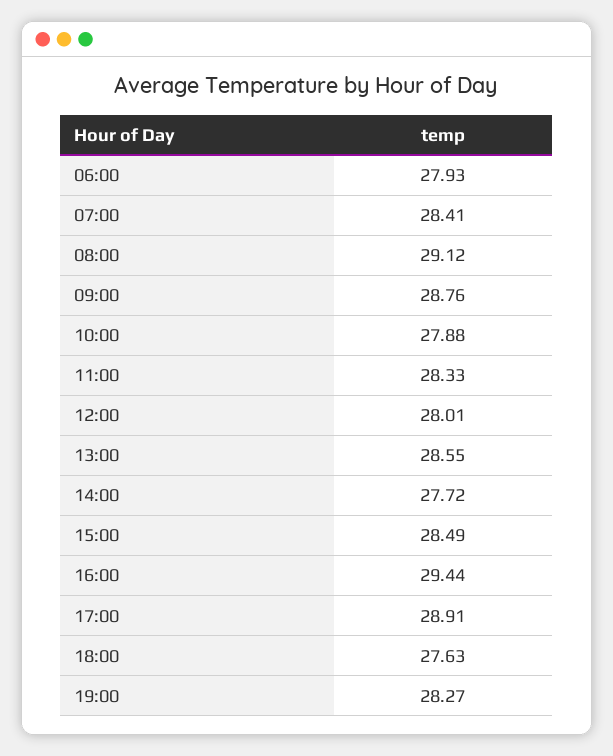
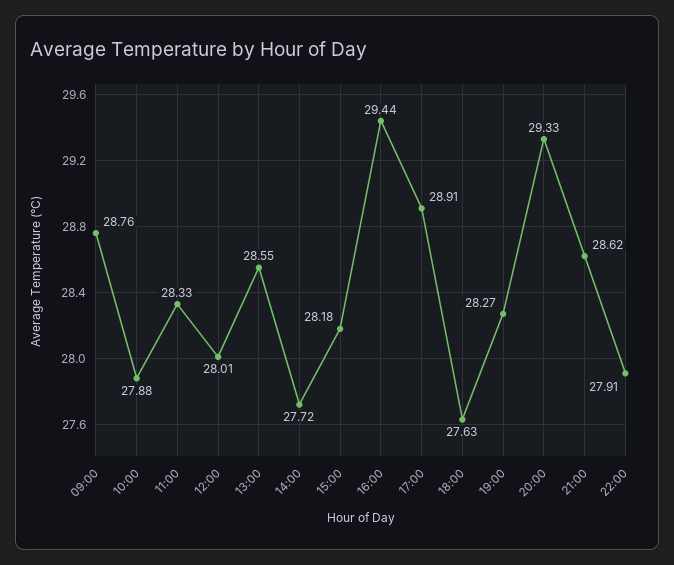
06:00: 27.93 -> none
07:00: 28.41 -> none
08:00: 29.12 -> none
15:00: 28.49 -> 28.18
20:00: none -> 29.33
21:00: none -> 28.62
22:00: none -> 27.91

